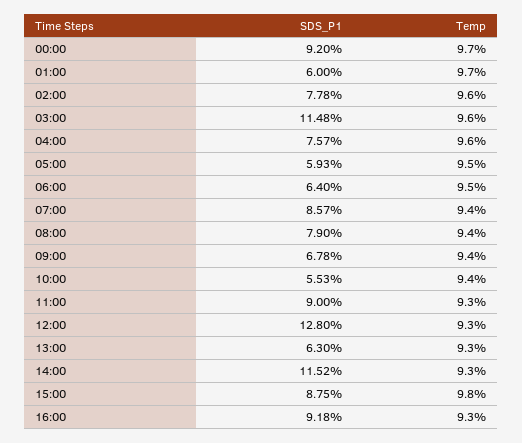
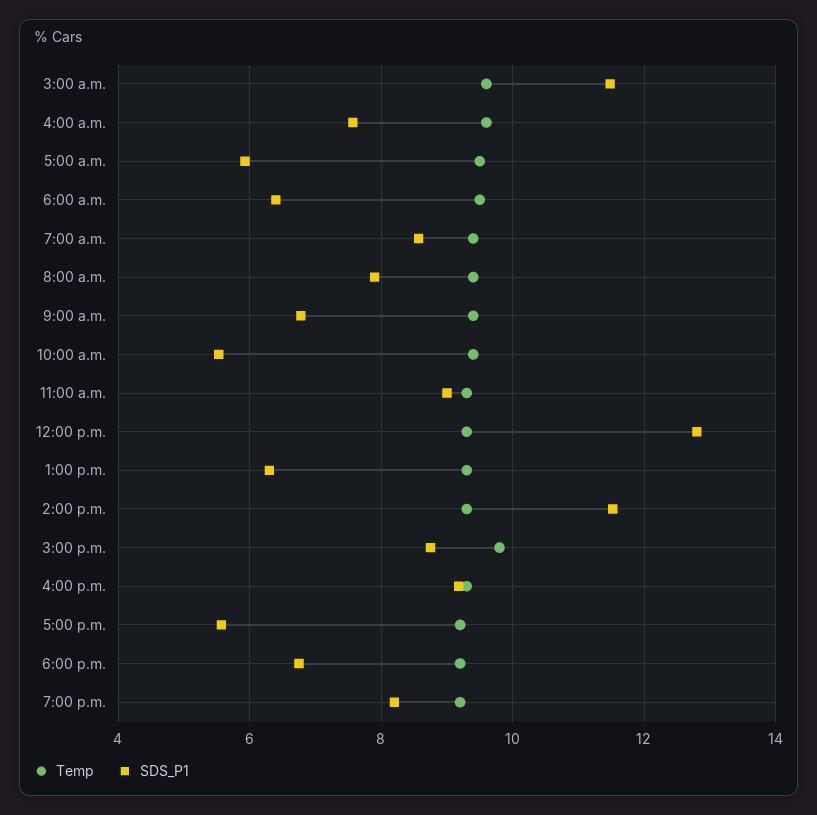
SDS_P1, 00:00: 9.2 -> none
Temp, 00:00: 9.7 -> none
SDS_P1, 01:00: 6 -> none
Temp, 01:00: 9.7 -> none
SDS_P1, 02:00: 7.78 -> none
Temp, 02:00: 9.6 -> none
Temp, 5:00 p.m.: none -> 9.2
SDS_P1, 5:00 p.m.: none -> 5.6
Temp, 6:00 p.m.: none -> 9.2
SDS_P1, 6:00 p.m.: none -> 6.8
Temp, 7:00 p.m.: none -> 9.2
SDS_P1, 7:00 p.m.: none -> 8.2

